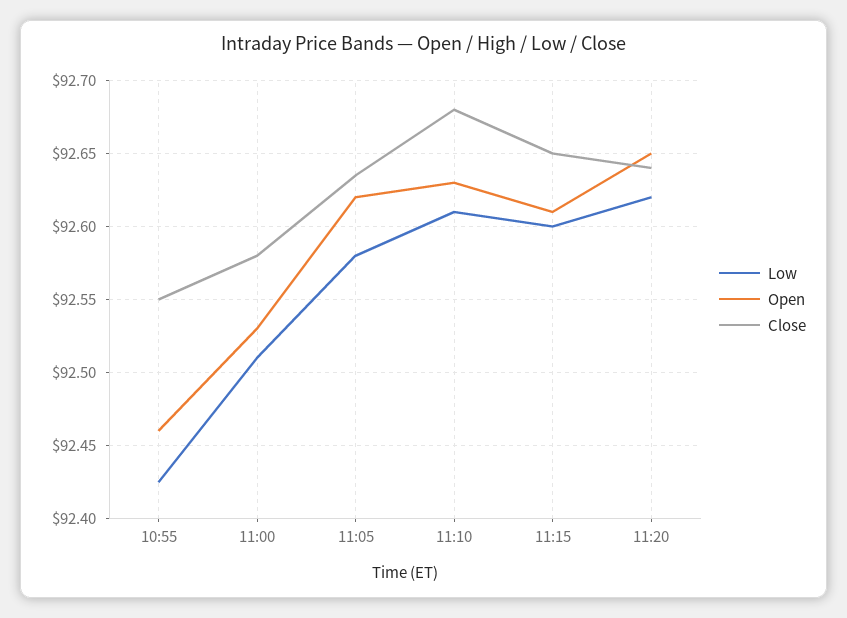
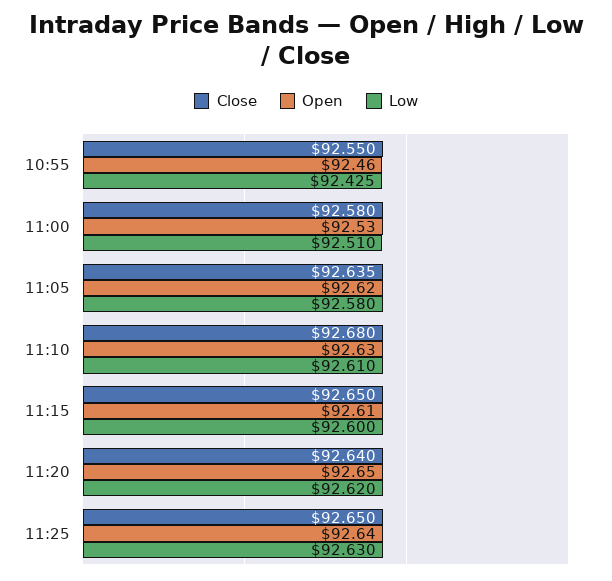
Close, 11:25: none -> 92.65
Open, 11:25: none -> 92.64
Low, 11:25: none -> 92.63

